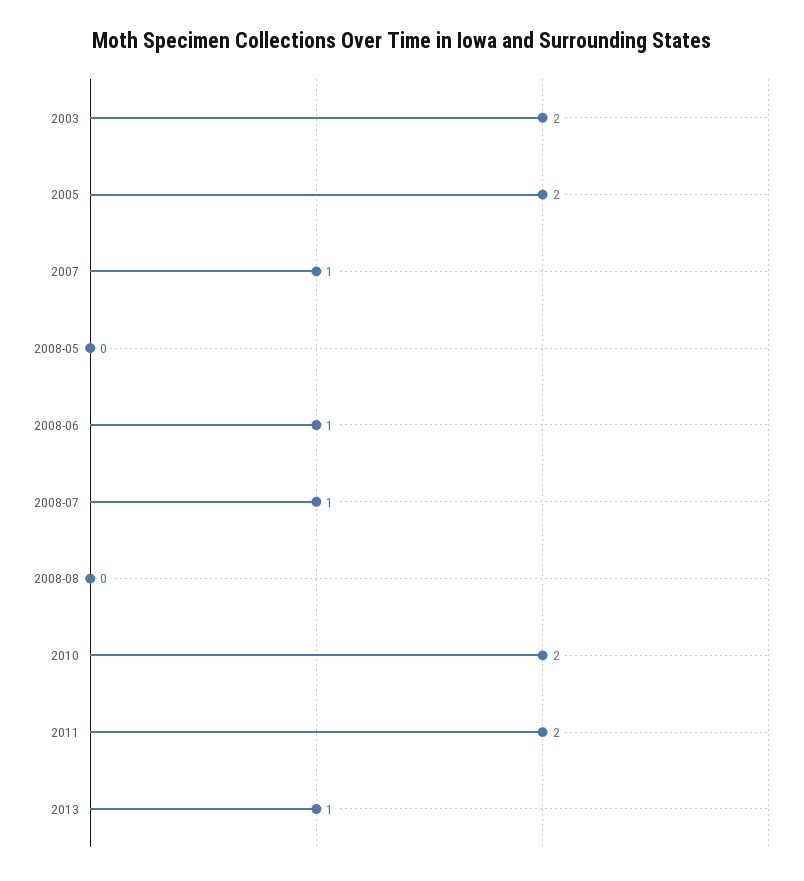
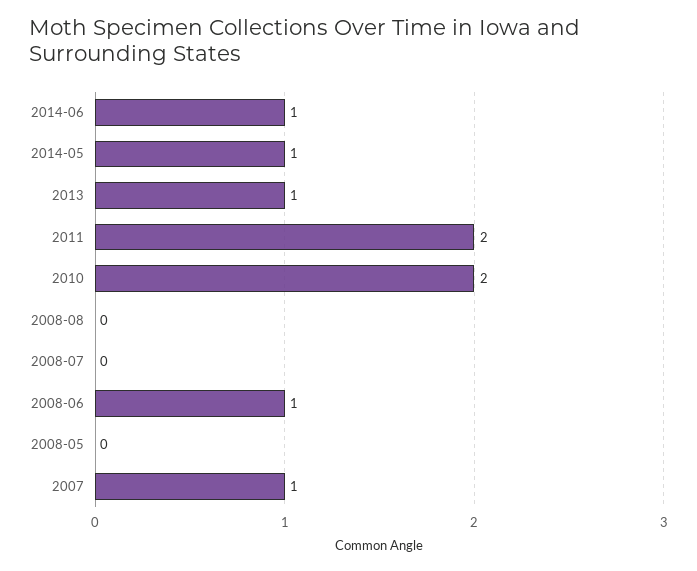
2003: 2 -> none
2005: 2 -> none
2008-07: 1 -> 0
2014-06: none -> 1
2014-05: none -> 1

